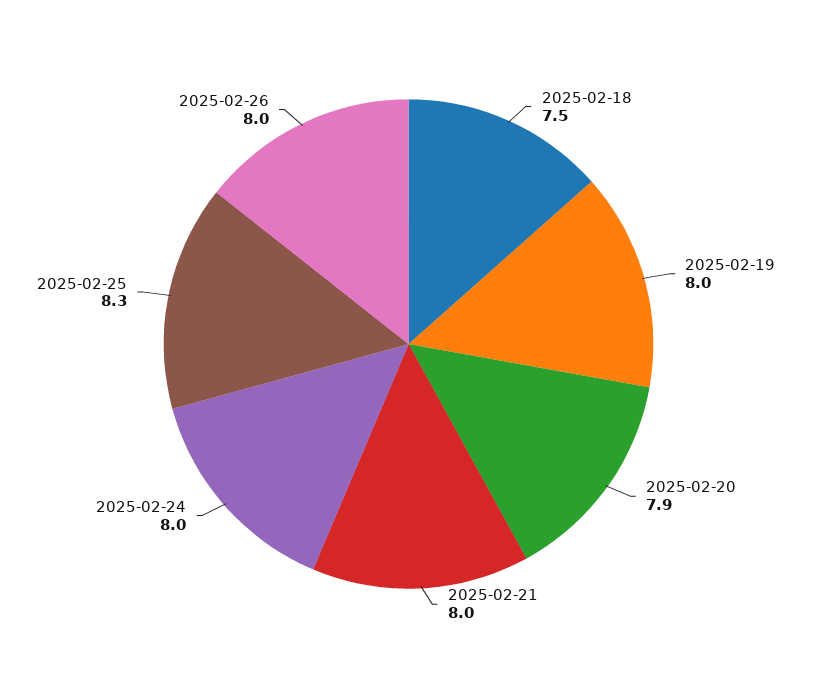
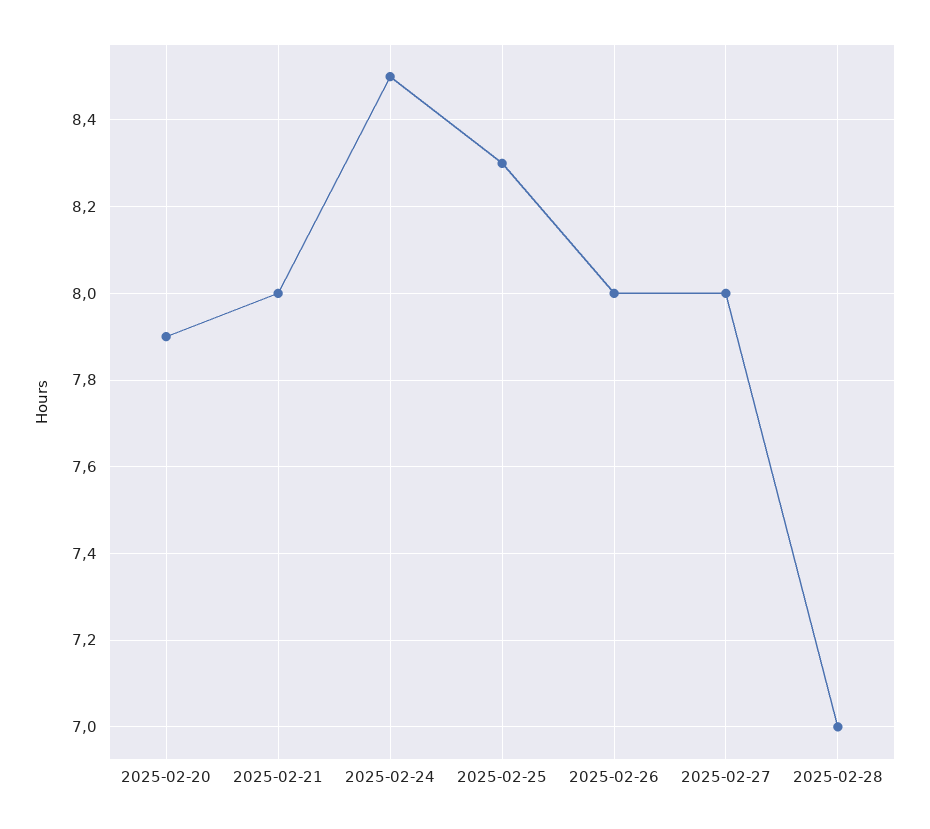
2025-02-18: 7.5 -> none
2025-02-19: 8 -> none
2025-02-24: 8 -> 8.5
2025-02-27: none -> 8
2025-02-28: none -> 7

